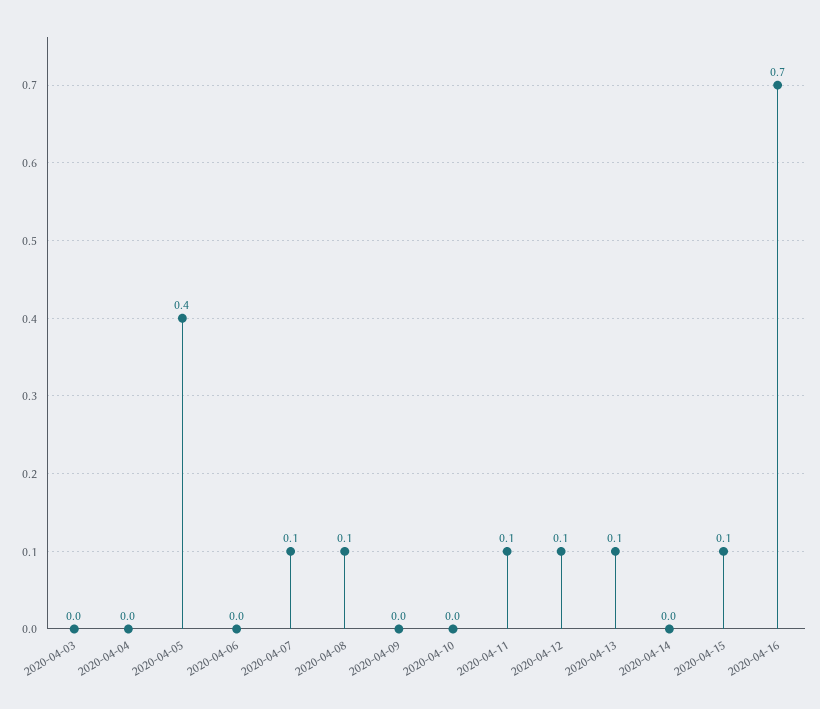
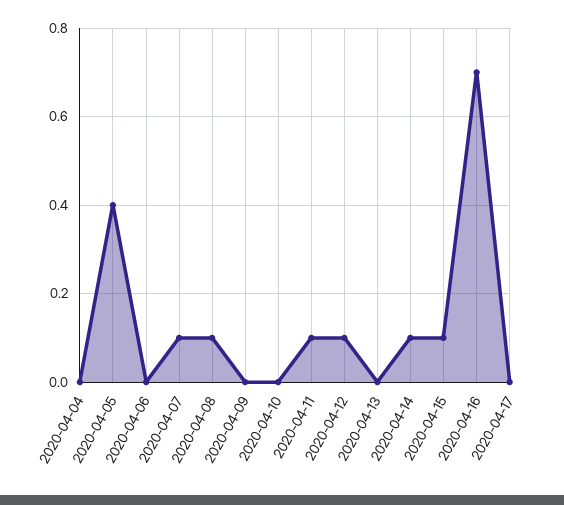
2020-04-03: 0 -> none
2020-04-13: 0.1 -> 0
2020-04-14: 0 -> 0.1
2020-04-17: none -> 0

